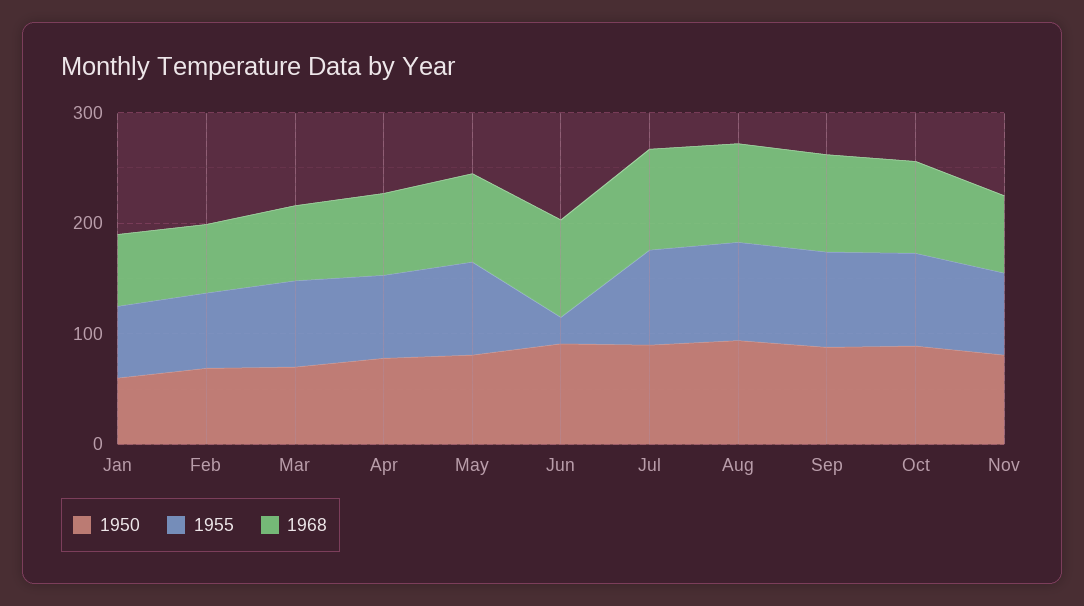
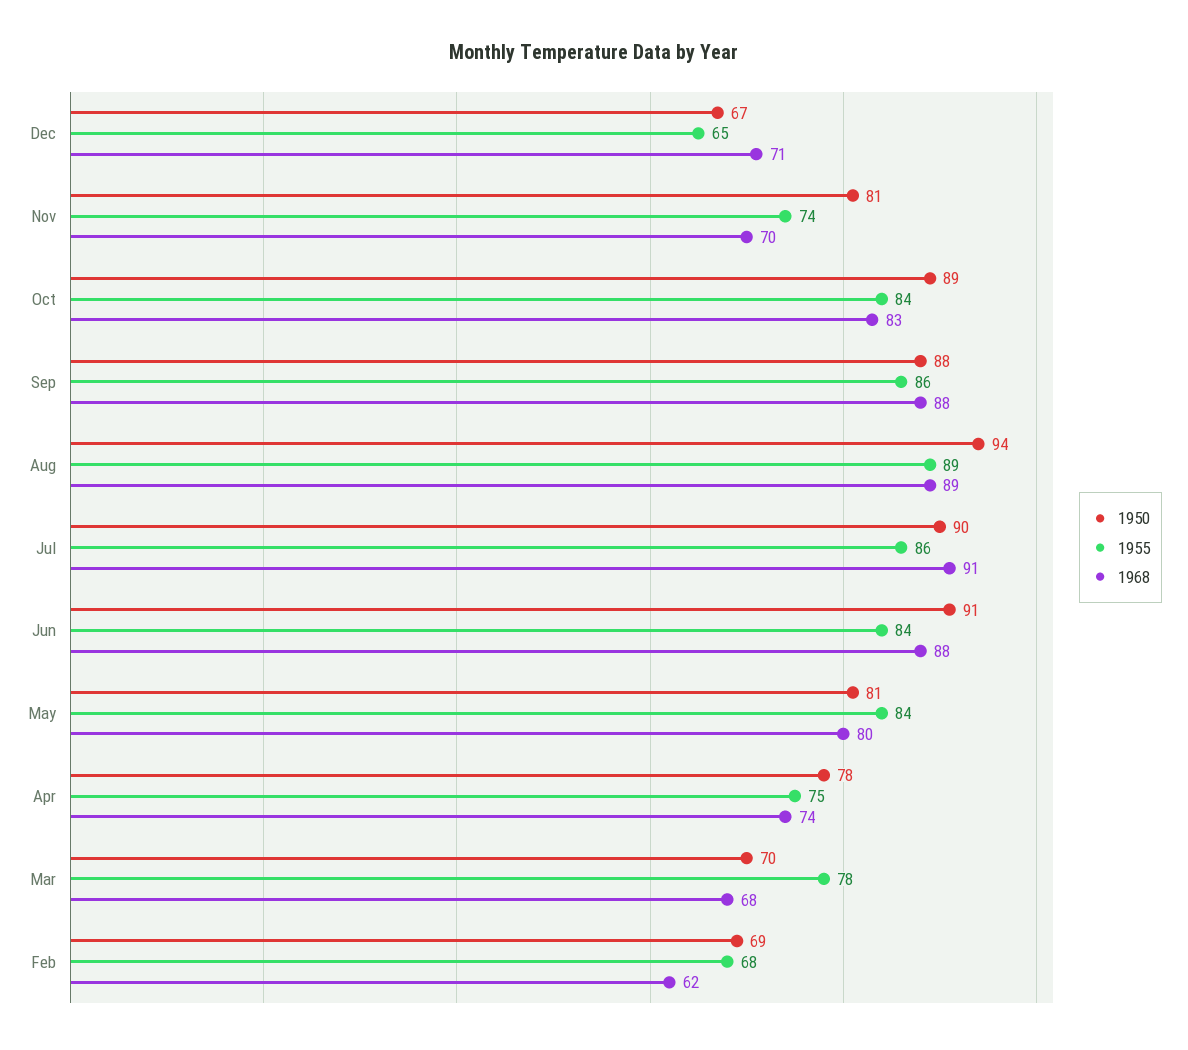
1950, Jan: 60 -> none
1955, Jan: 60 -> none
1968, Jan: 60 -> none
1955, Jun: 20 -> 84
1950, Dec: none -> 67
1955, Dec: none -> 65
1968, Dec: none -> 71

